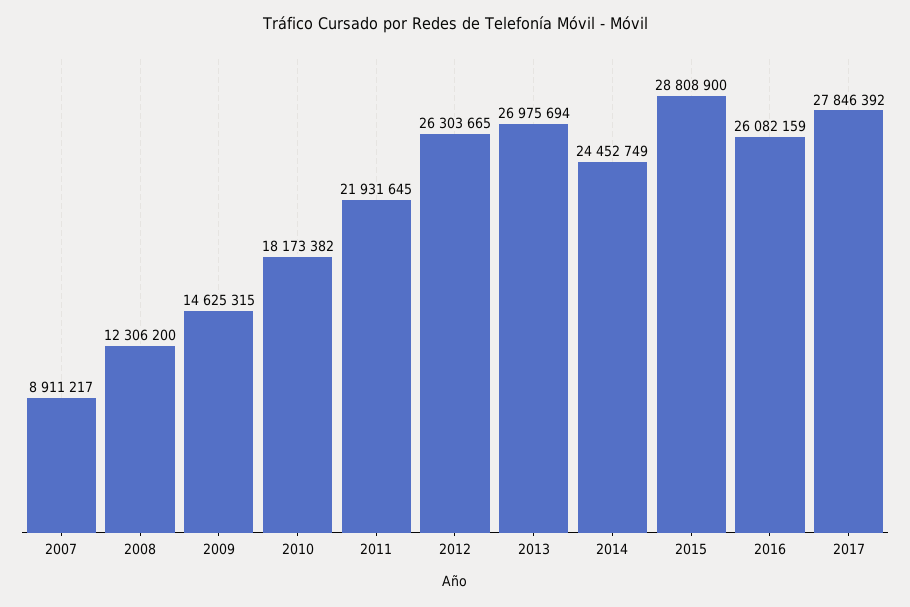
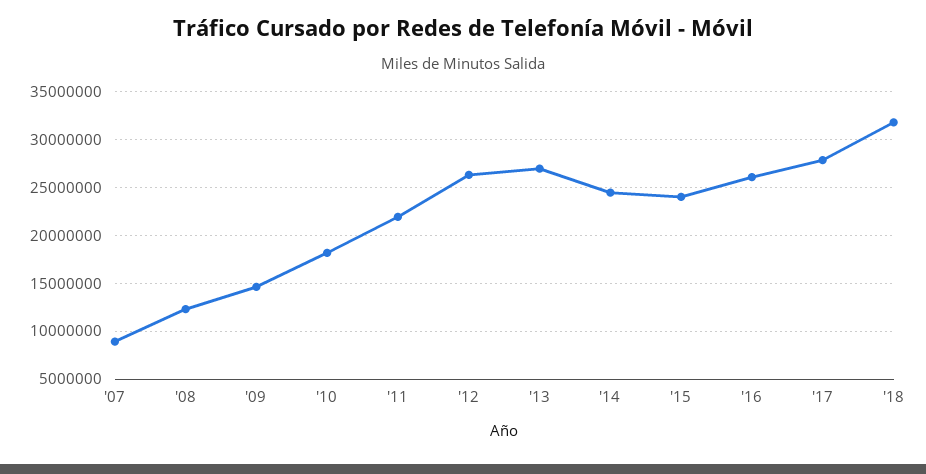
2015: 28808900 -> 24000000
'18: none -> 32000000

